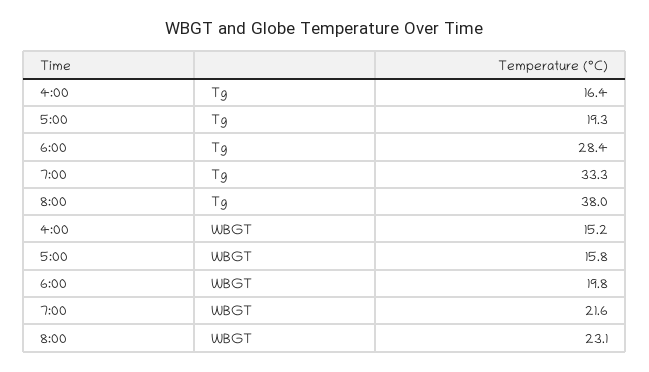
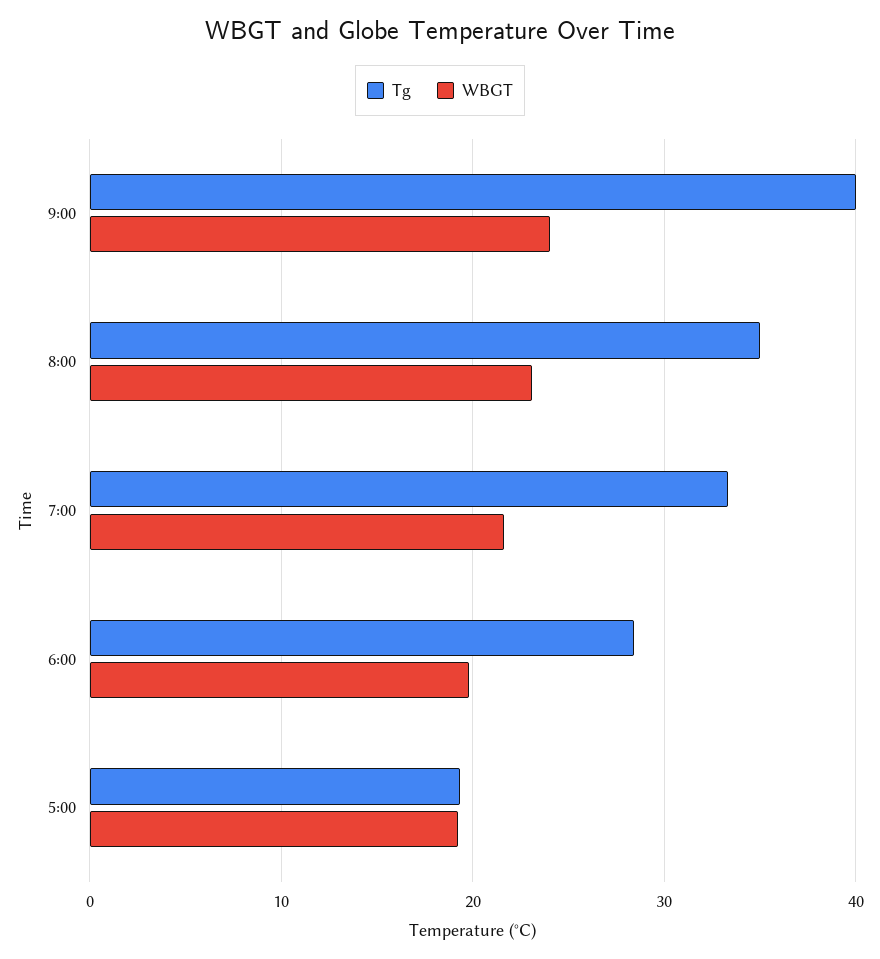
Tg, 4:00: 16.4 -> none
Tg, 8:00: 38 -> 35
WBGT, 4:00: 15.2 -> none
WBGT, 5:00: 15.8 -> 19
Tg, 9:00: none -> 40
WBGT, 9:00: none -> 24

